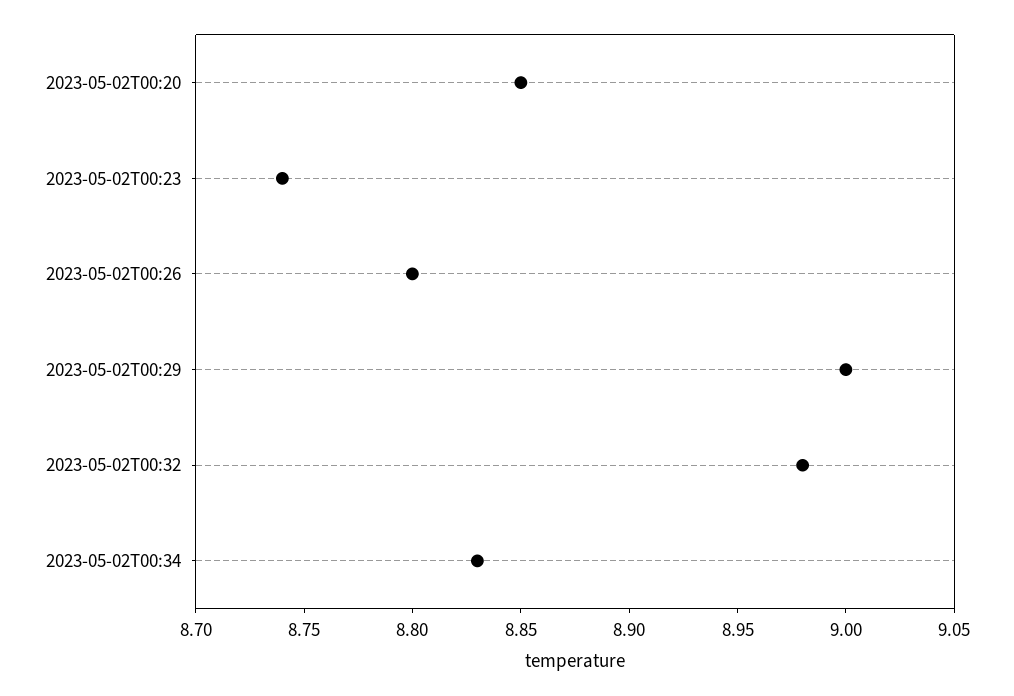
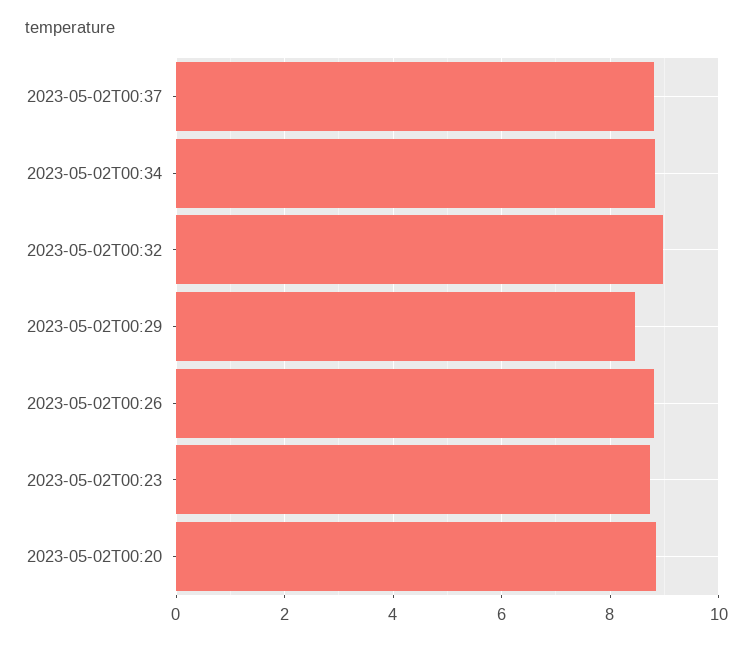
2023-05-02T00:29: 9 -> 8.4
2023-05-02T00:37: none -> 8.8

